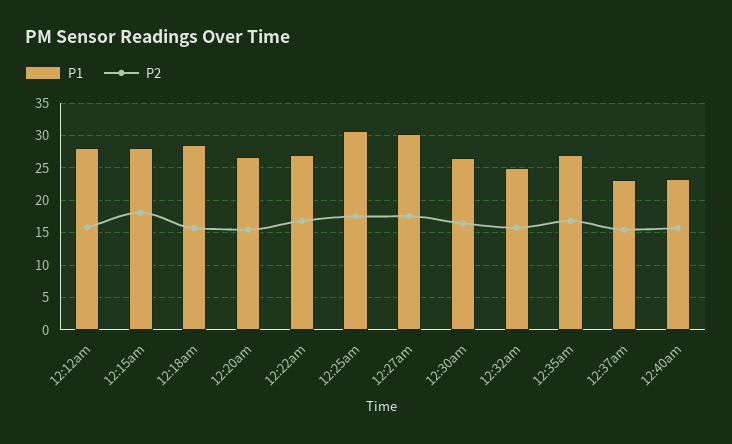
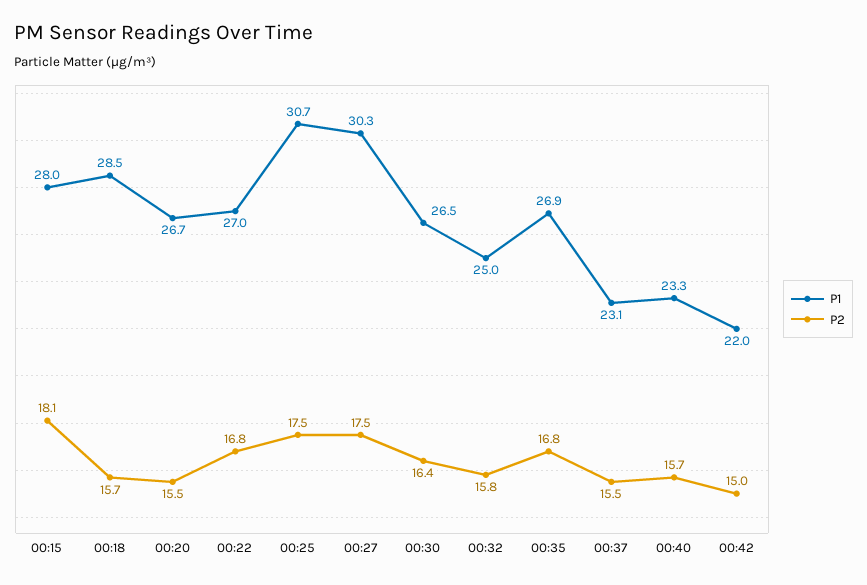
P1, 12:12am: 28 -> none
P2, 12:12am: 16 -> none
P1, 00:42: none -> 22
P2, 00:42: none -> 15

